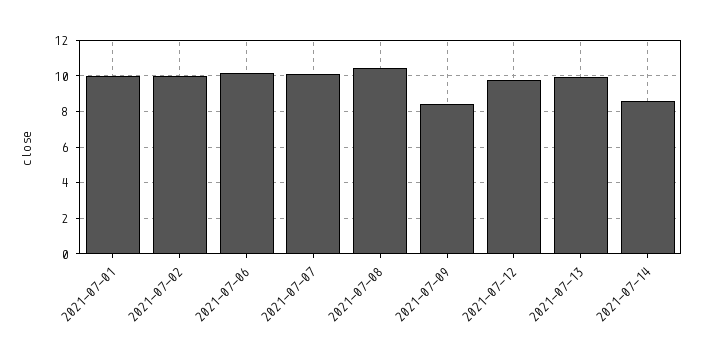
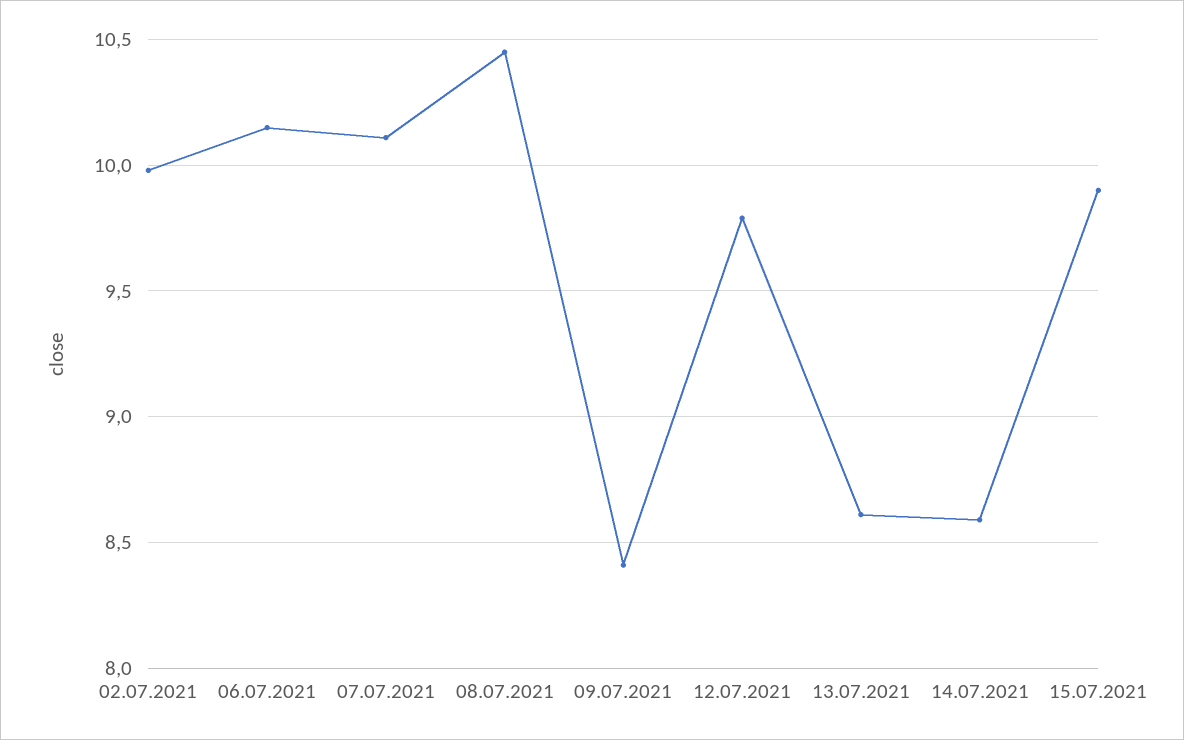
2021-07-01: 10 -> none
2021-07-13: 10 -> 8.6
15.07.2021: none -> 9.9

